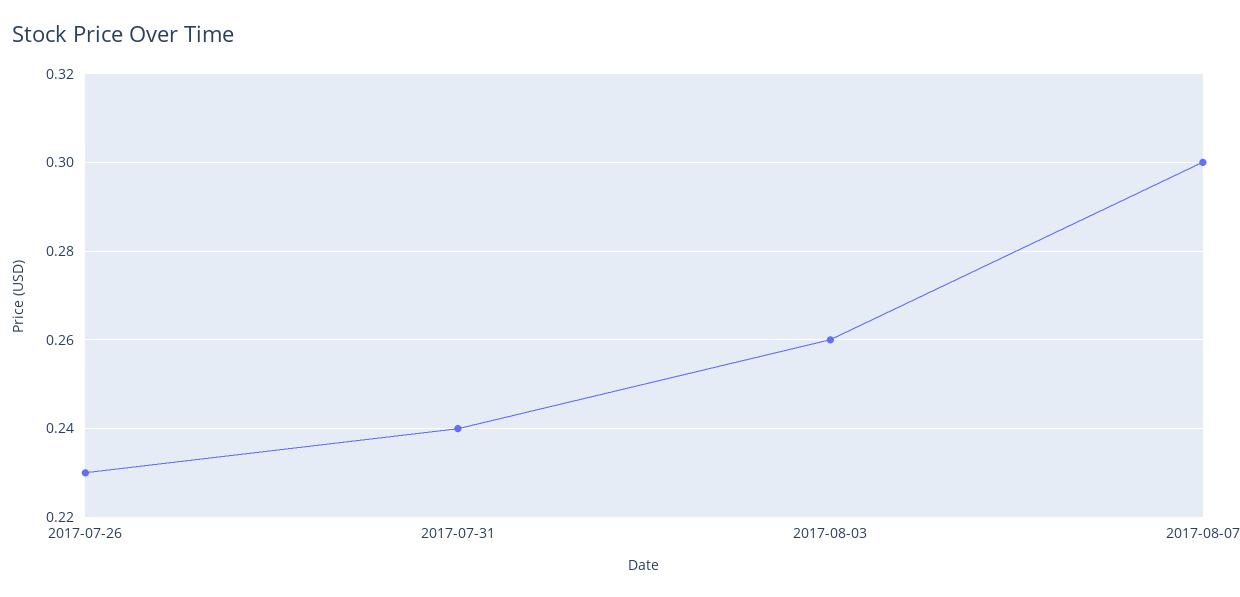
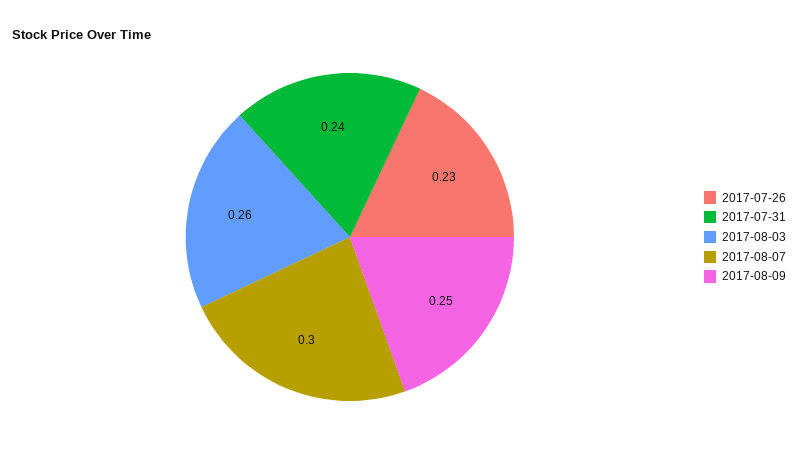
2017-08-09: none -> 0.25

